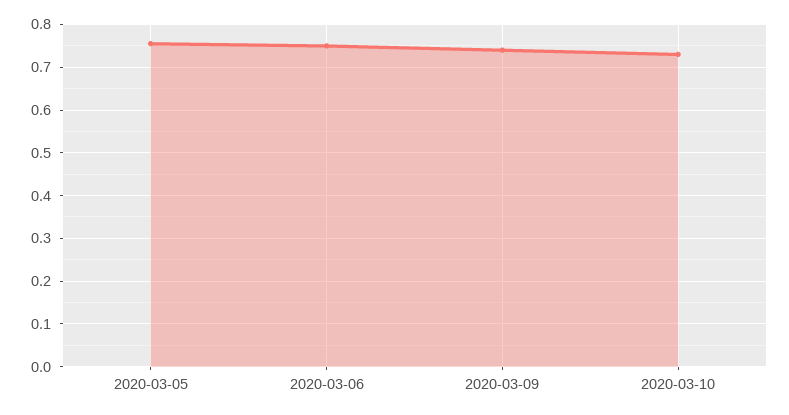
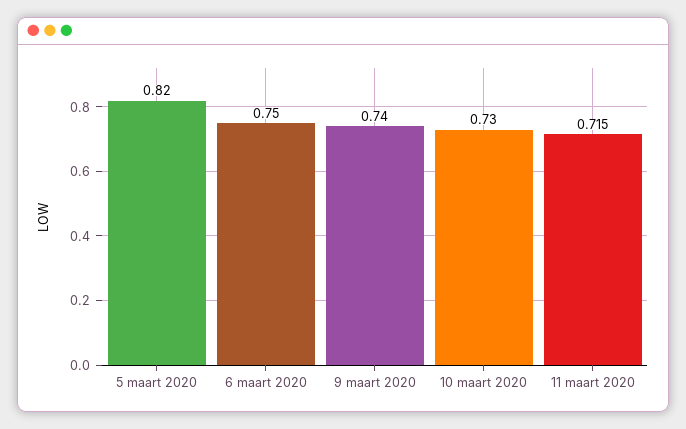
2020-03-05: 0.76 -> 0.82
11 maart 2020: none -> 0.715

